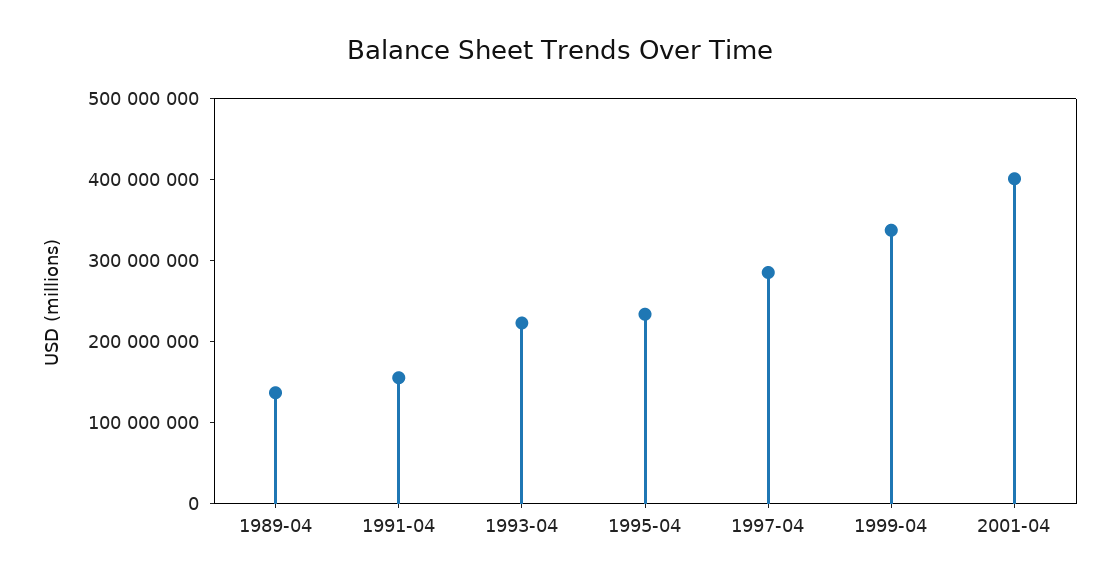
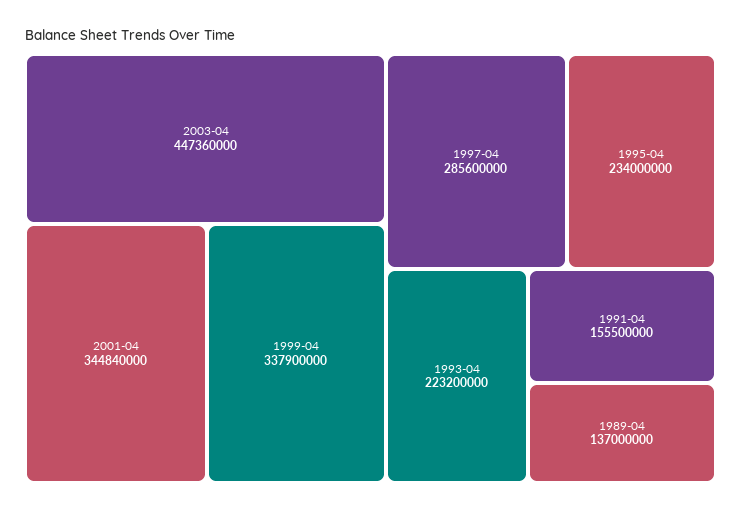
2001-04: 400000000 -> 344840000
2003-04: none -> 447360000

